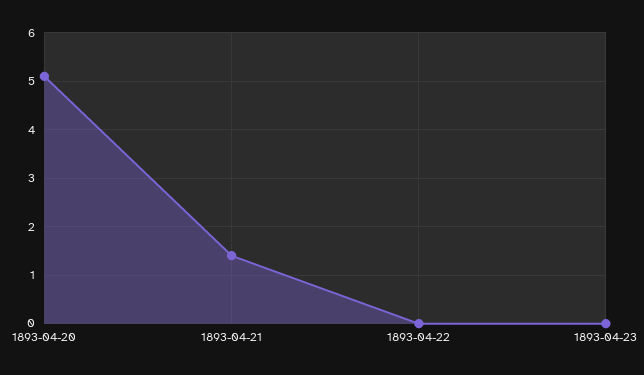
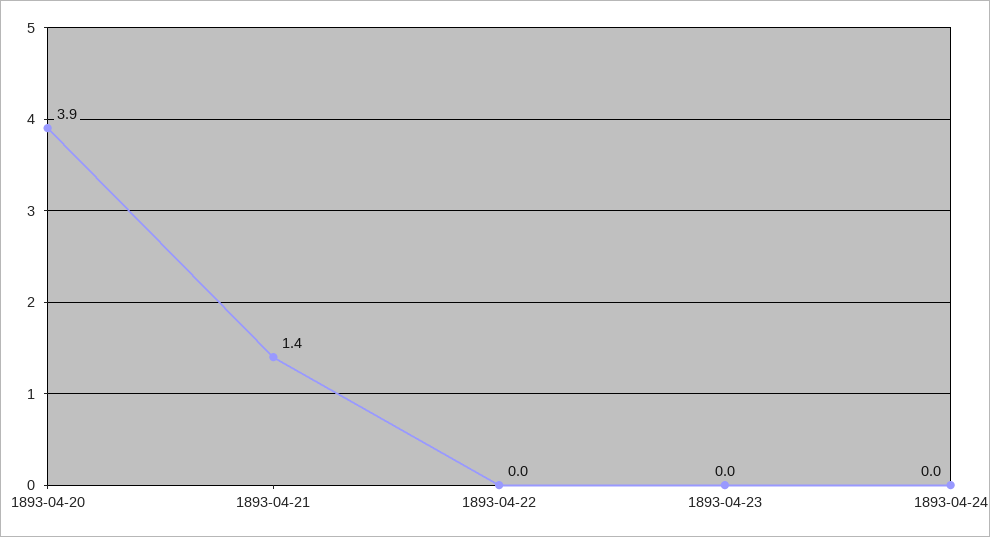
1893-04-20: 5 -> 3.9
1893-04-24: none -> 0

